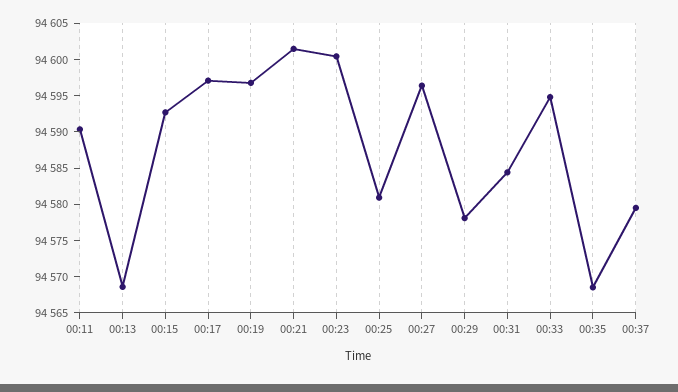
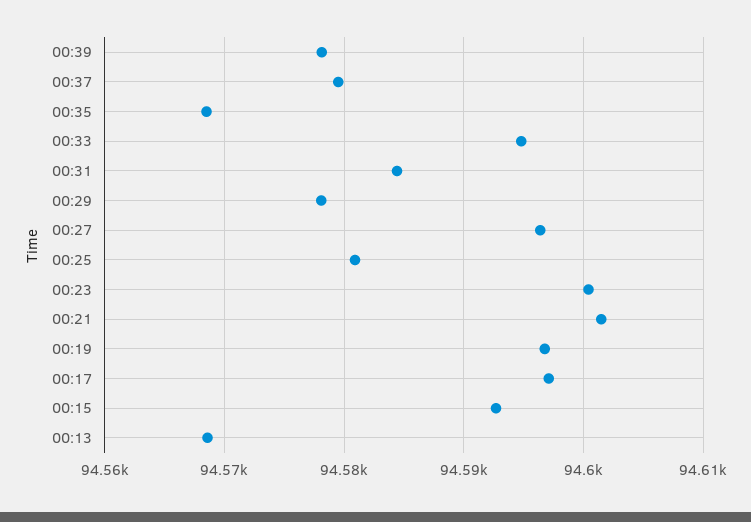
00:11: 94590 -> none
00:39: none -> 94578

